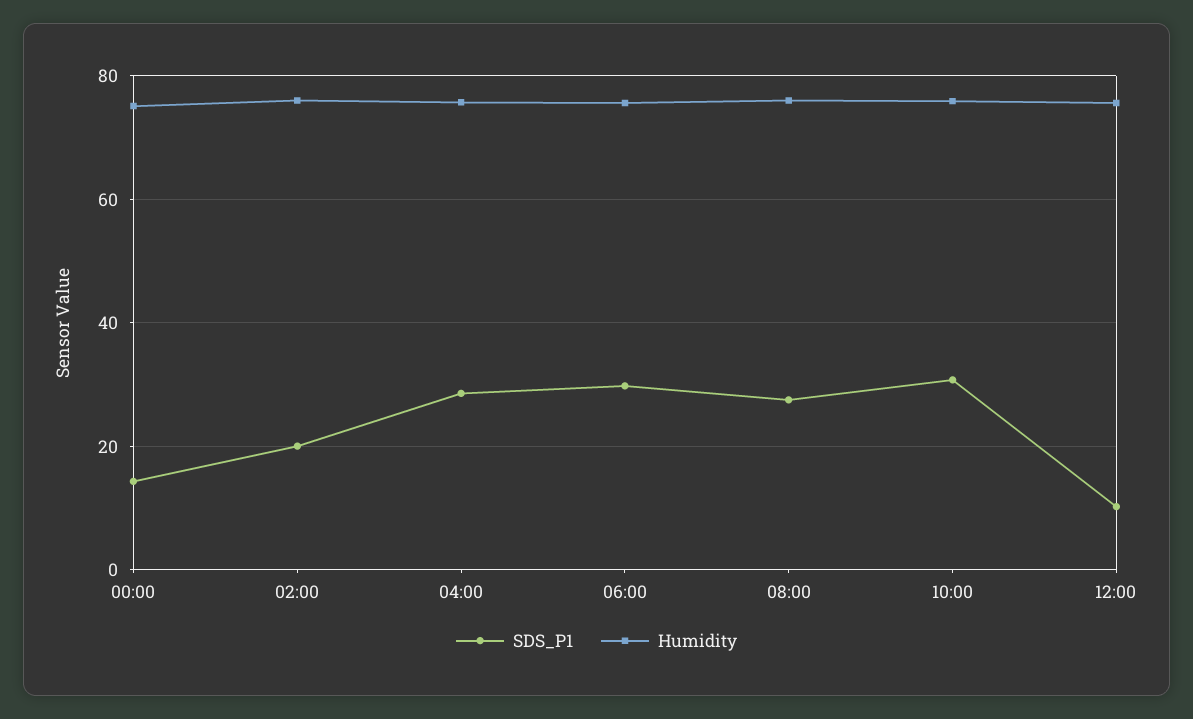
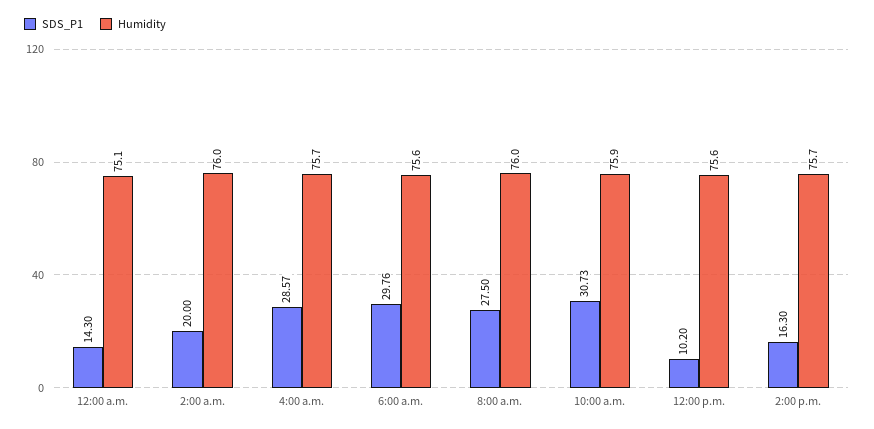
SDS_P1, 2:00 p.m.: none -> 16.3
Humidity, 2:00 p.m.: none -> 75.7

